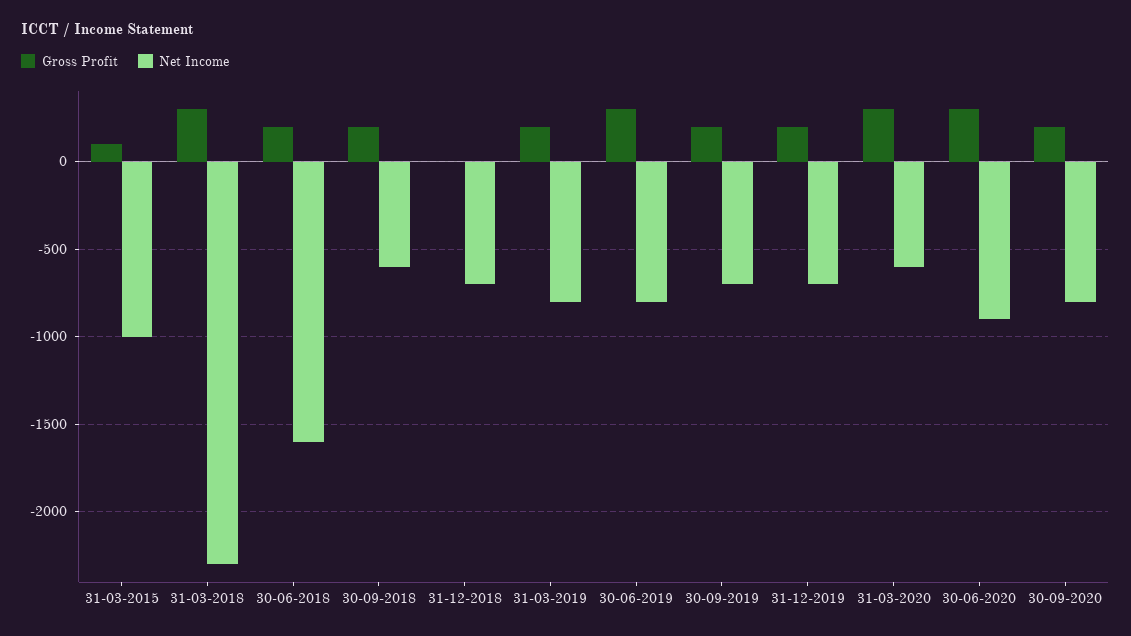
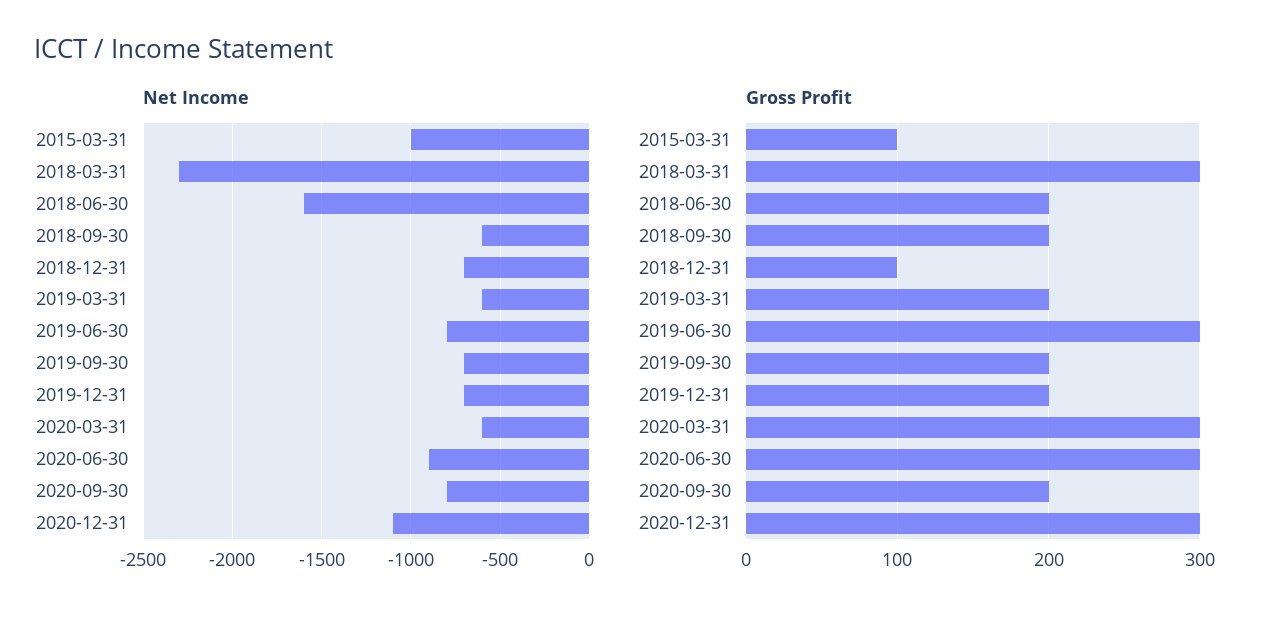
Gross Profit, 31-12-2018: 0 -> 100
Net Income, 31-03-2019: -800 -> -600
Net Income, 2020-12-31: none -> -1100
Gross Profit, 2020-12-31: none -> 300

